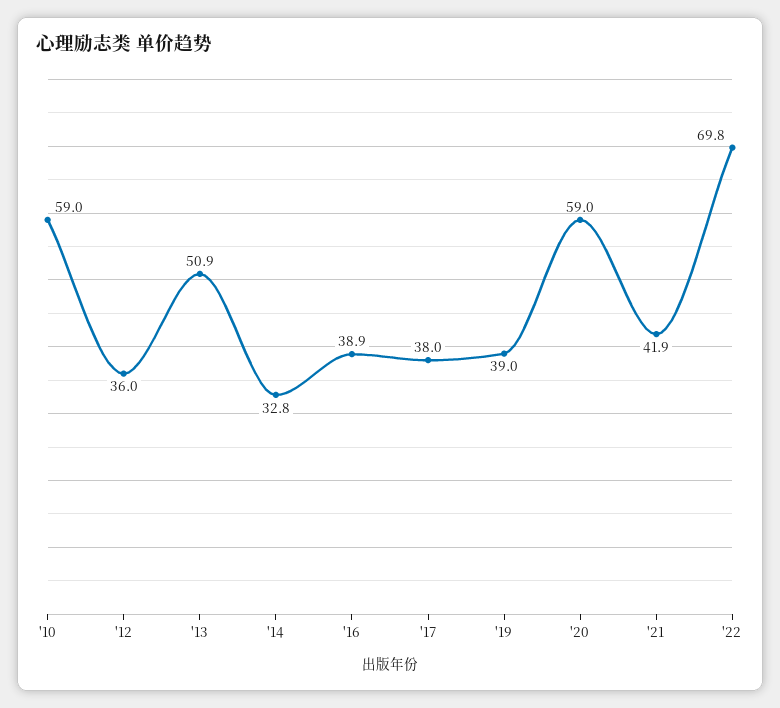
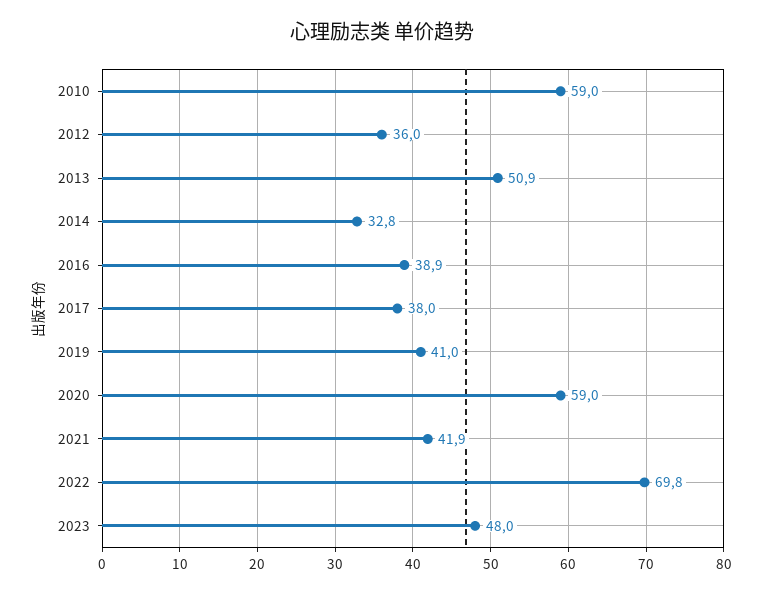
'19: 39 -> 41
2023: none -> 48

